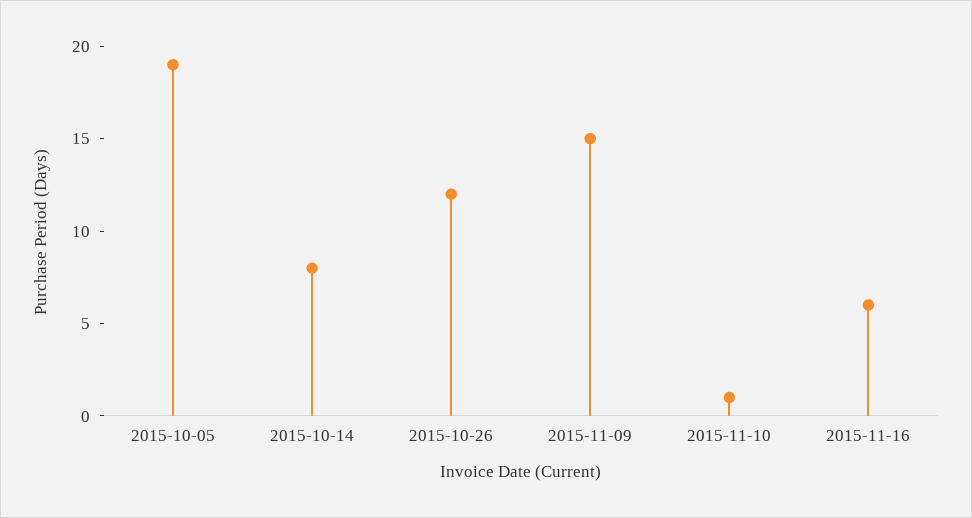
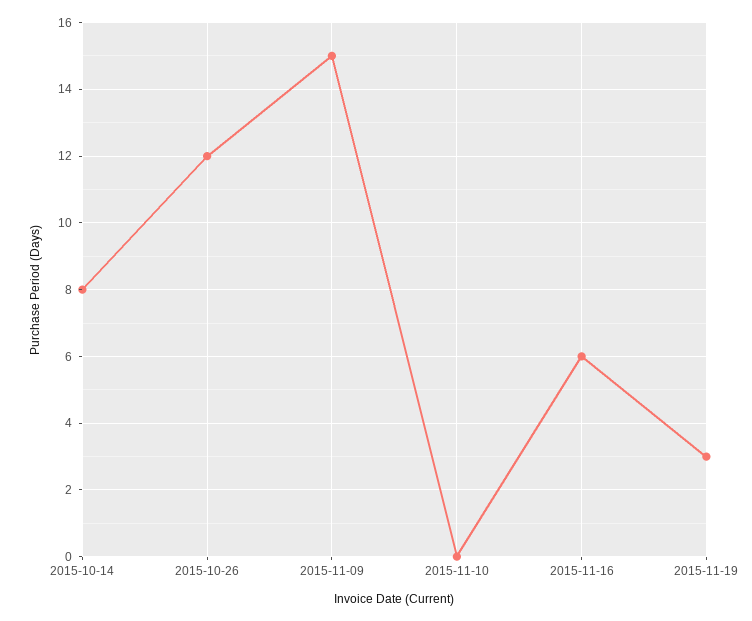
2015-10-05: 19 -> none
2015-11-10: 1 -> 0
2015-11-19: none -> 3

